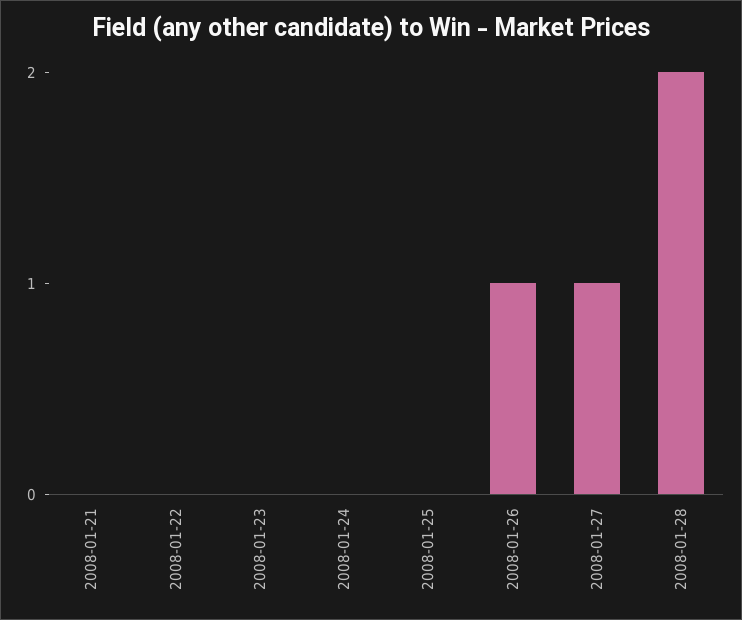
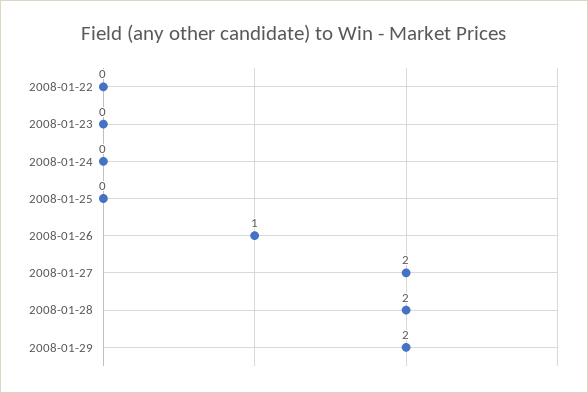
2008-01-21: 0 -> none
2008-01-27: 1 -> 2
2008-01-29: none -> 2

